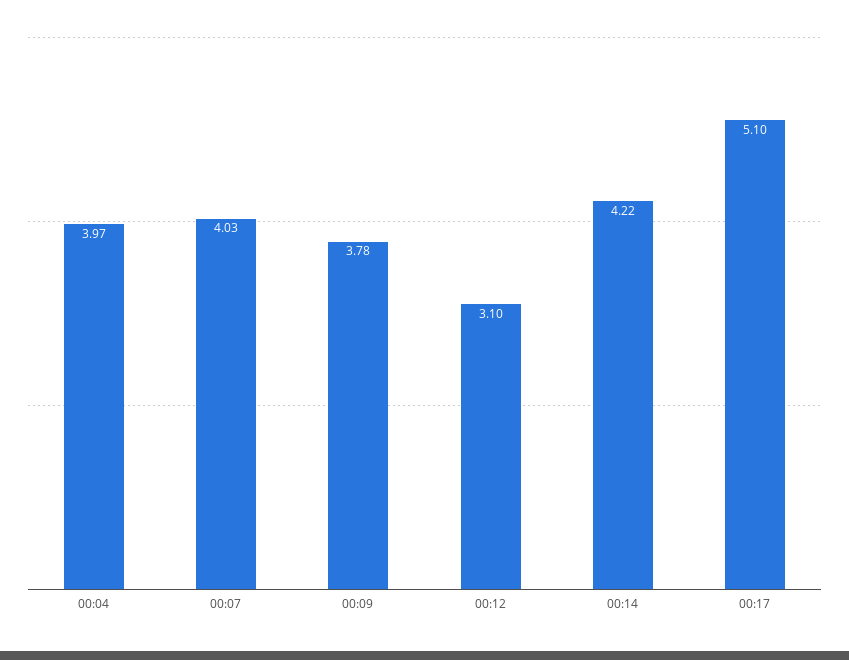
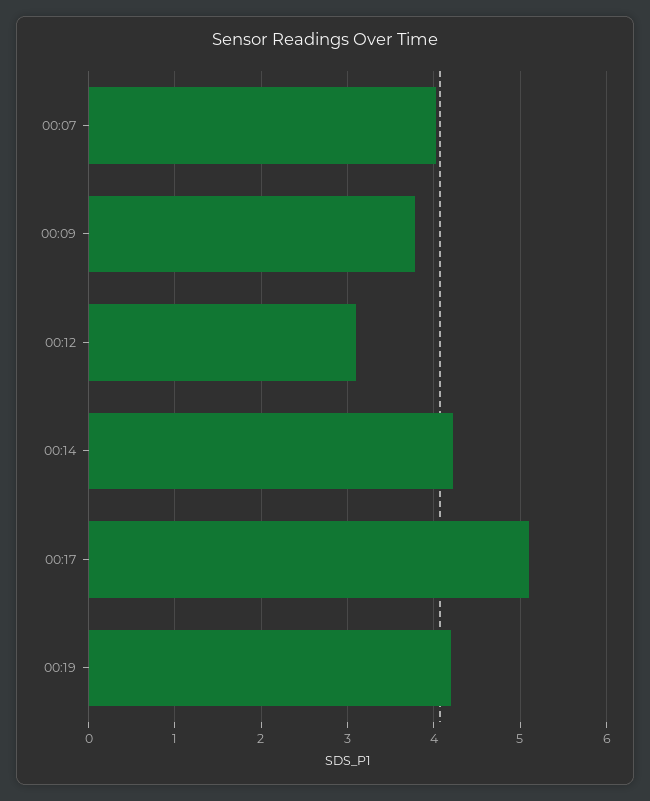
00:04: 3.97 -> none
00:19: none -> 4.2

